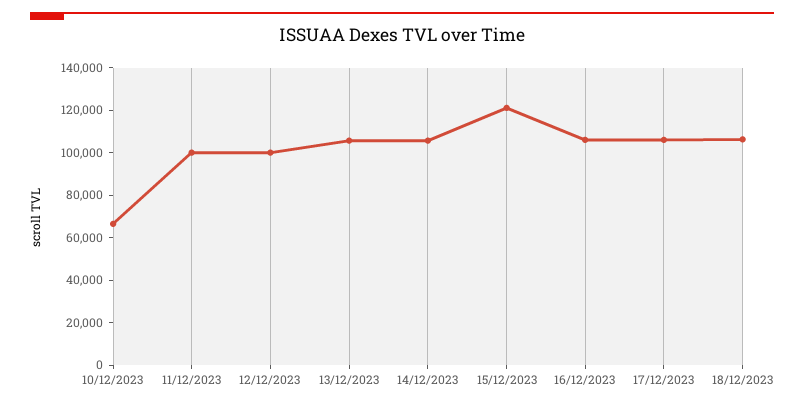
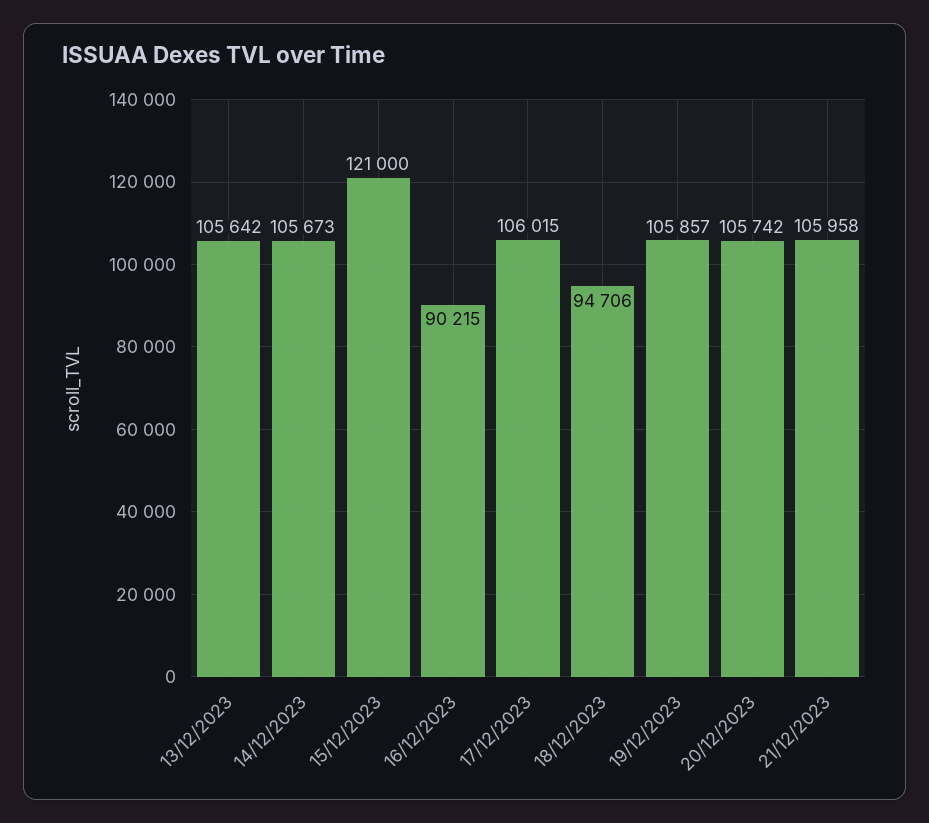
10/12/2023: 65000 -> none
11/12/2023: 100000 -> none
12/12/2023: 100000 -> none
16/12/2023: 105000 -> 90215
18/12/2023: 105000 -> 94706
19/12/2023: none -> 105857
20/12/2023: none -> 105742
21/12/2023: none -> 105958

